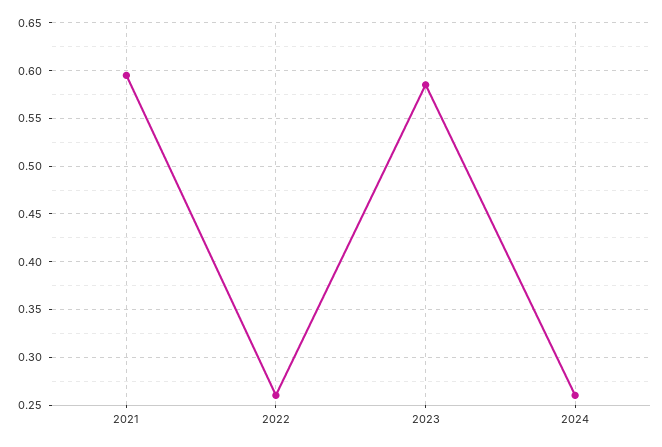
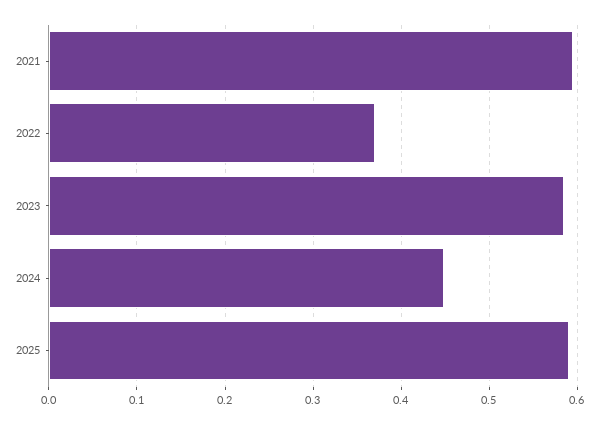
2022: 0.26 -> 0.37
2024: 0.26 -> 0.45
2025: none -> 0.59

